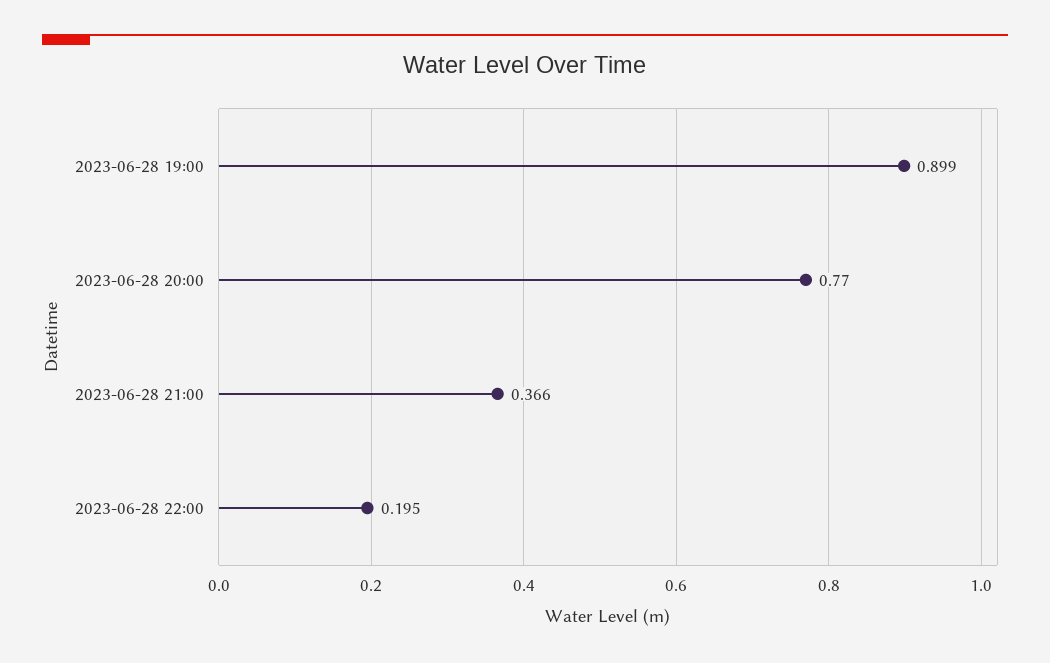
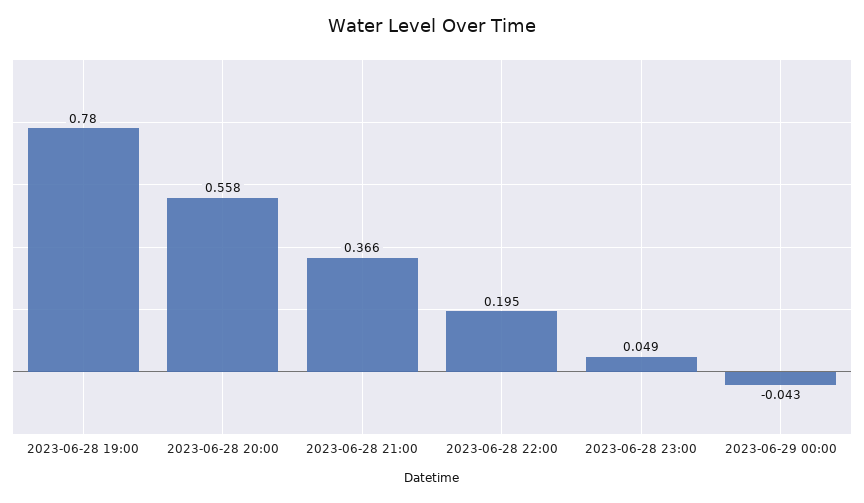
2023-06-28 19:00: 0.899 -> 0.78
2023-06-28 20:00: 0.77 -> 0.558
2023-06-28 23:00: none -> 0.049
2023-06-29 00:00: none -> -0.043

